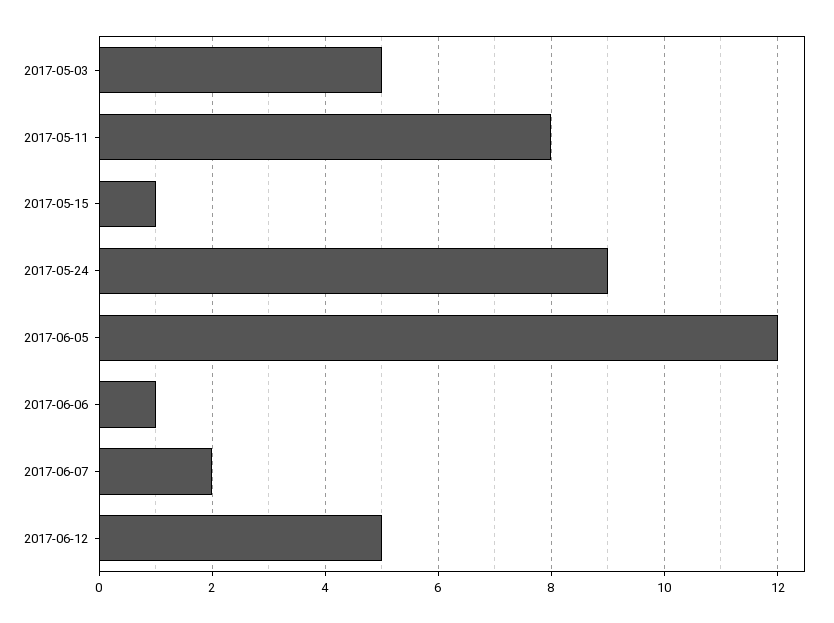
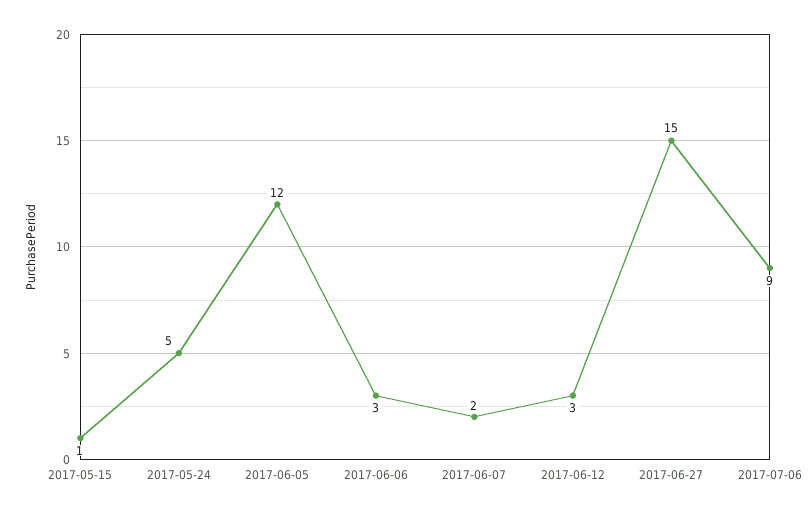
2017-05-03: 5 -> none
2017-05-11: 8 -> none
2017-05-24: 9 -> 5
2017-06-06: 1 -> 3
2017-06-12: 5 -> 3
2017-06-27: none -> 15
2017-07-06: none -> 9

